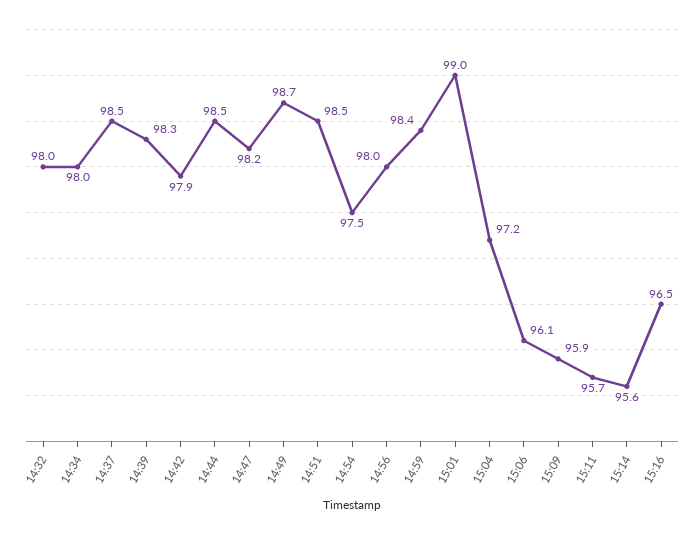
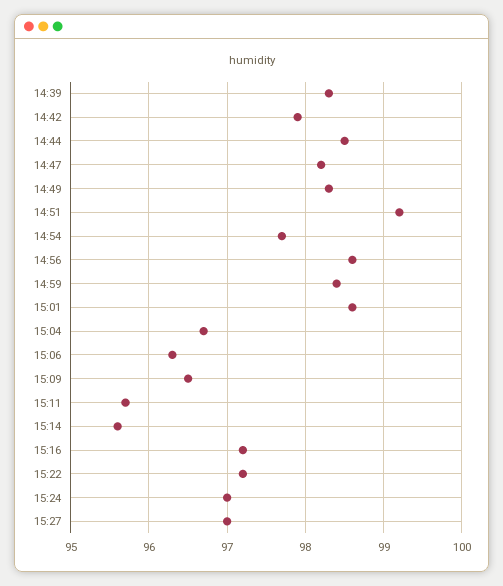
14:32: 98 -> none
14:34: 98 -> none
14:37: 98.5 -> none
14:49: 98.7 -> 98.3
14:51: 98.5 -> 99.2
14:54: 97.5 -> 97.7
14:56: 98 -> 98.6
15:01: 99 -> 98.6
15:04: 97.2 -> 96.7
15:06: 96.1 -> 96.3
15:09: 95.9 -> 96.5
15:16: 96.5 -> 97.2
15:22: none -> 97.2
15:24: none -> 97
15:27: none -> 97

